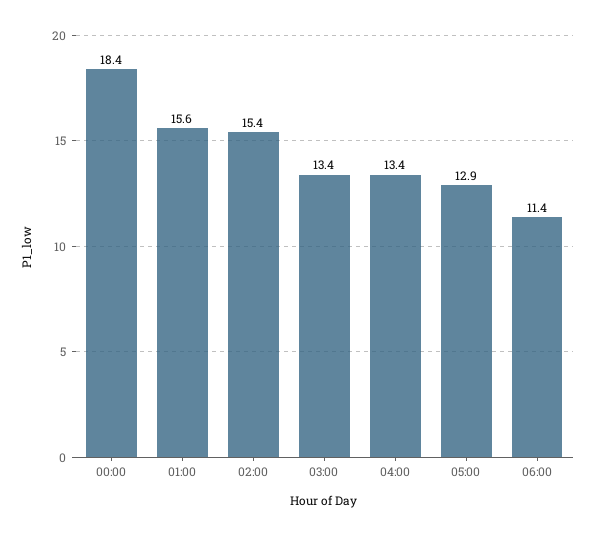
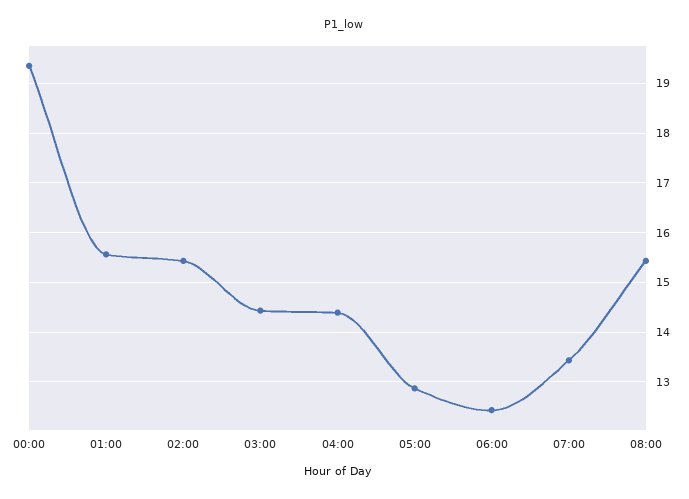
00:00: 18.4 -> 19.4
03:00: 13.4 -> 14.4
04:00: 13.4 -> 14.4
06:00: 11.4 -> 12.4
07:00: none -> 13.4
08:00: none -> 15.4

